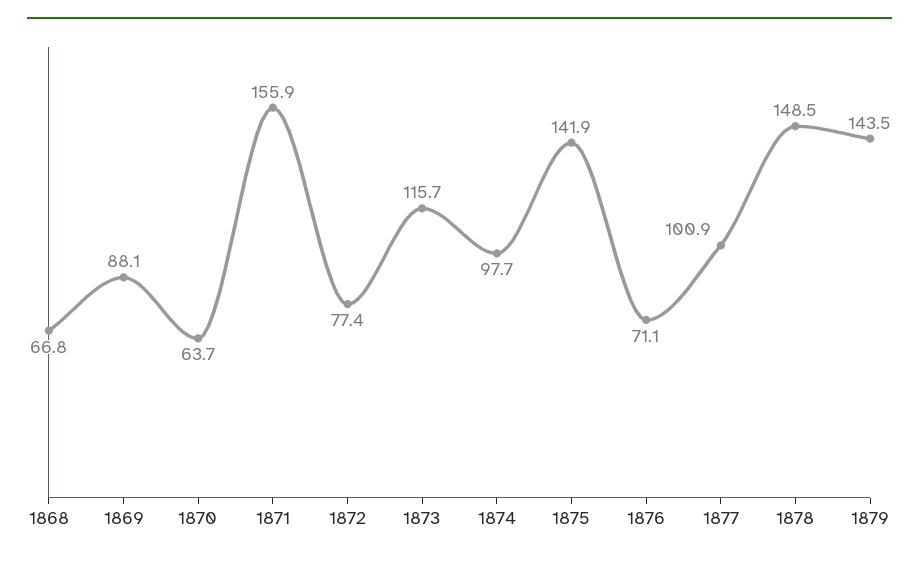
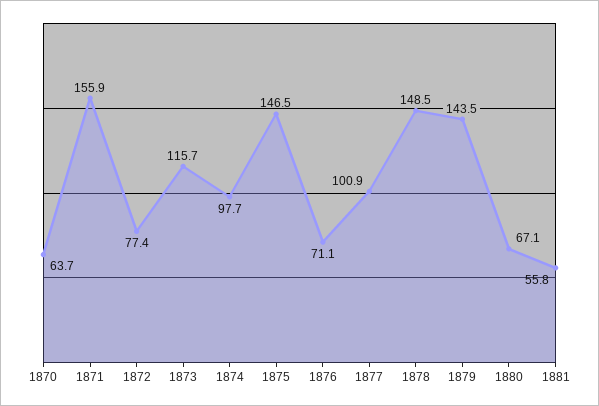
1868: 66.8 -> none
1869: 88.1 -> none
1875: 141.9 -> 146.5
1880: none -> 67.1
1881: none -> 55.8

